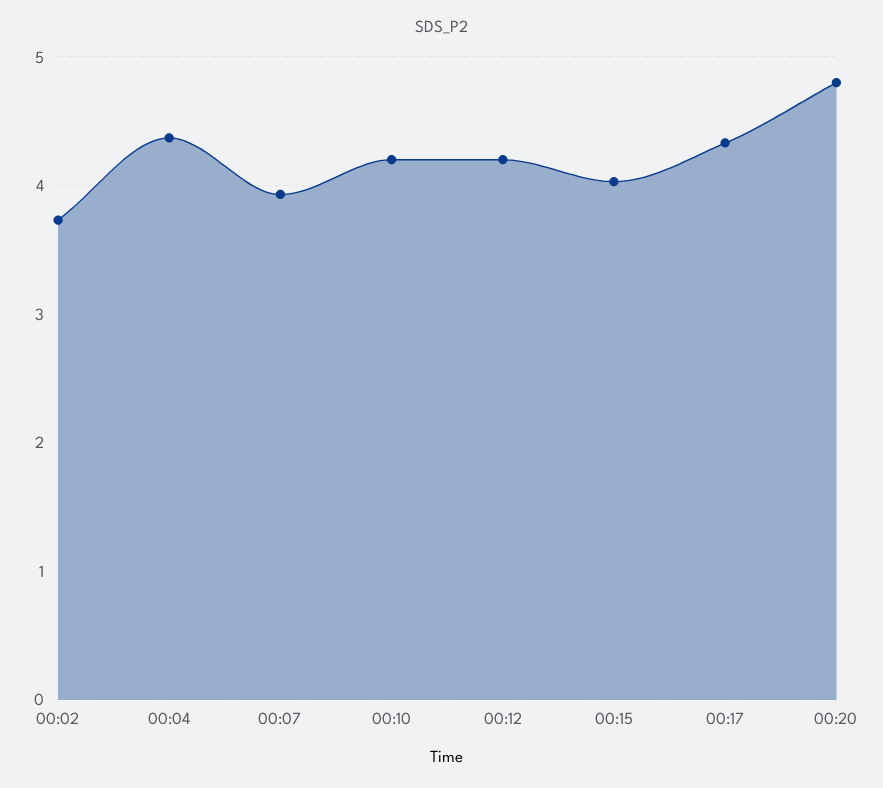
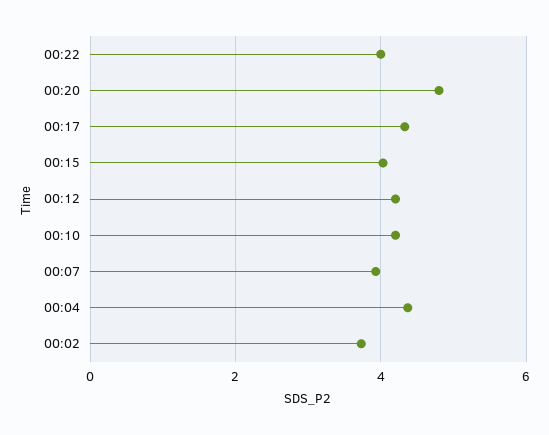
00:22: none -> 4

